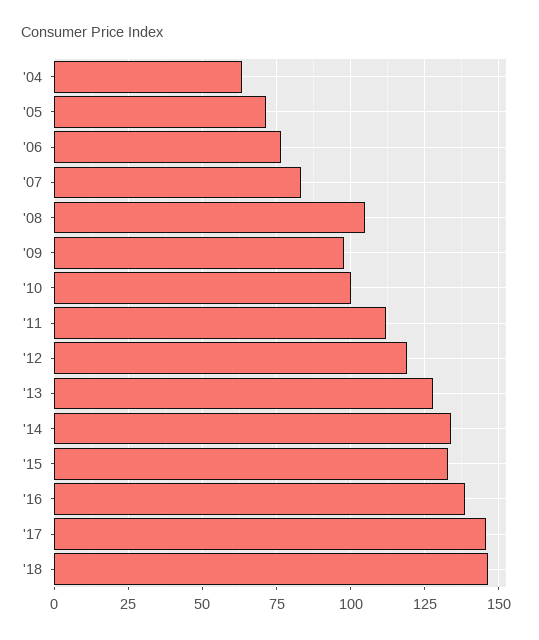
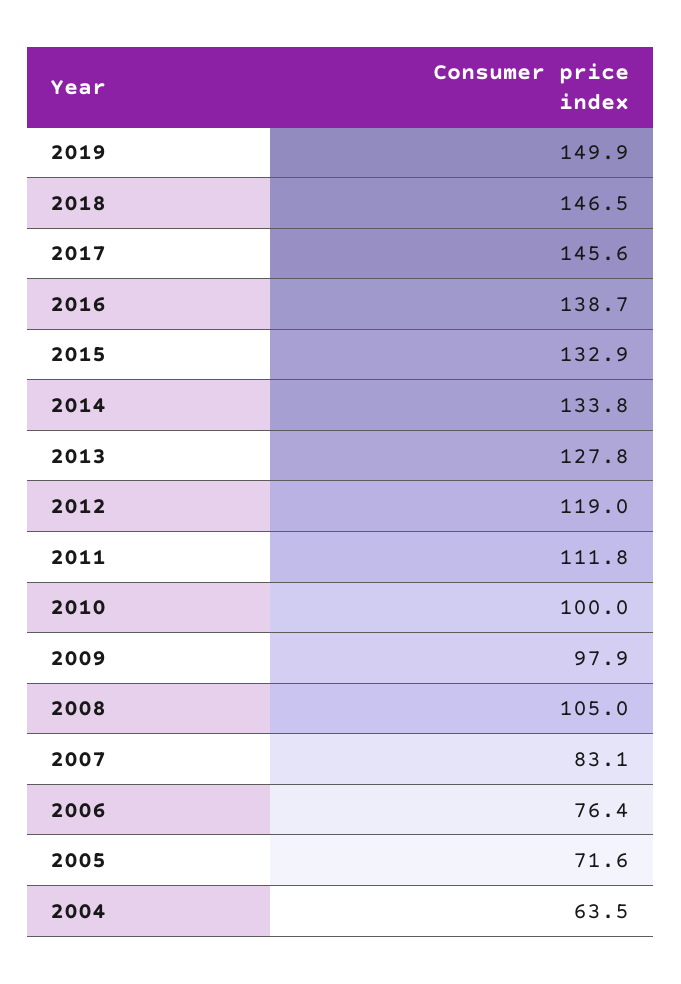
2019: none -> 149.9

